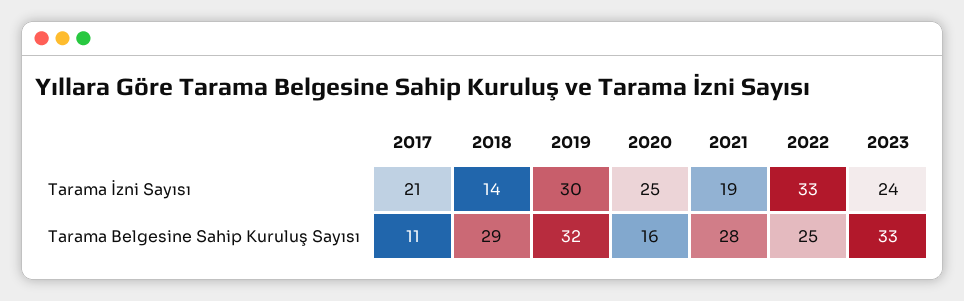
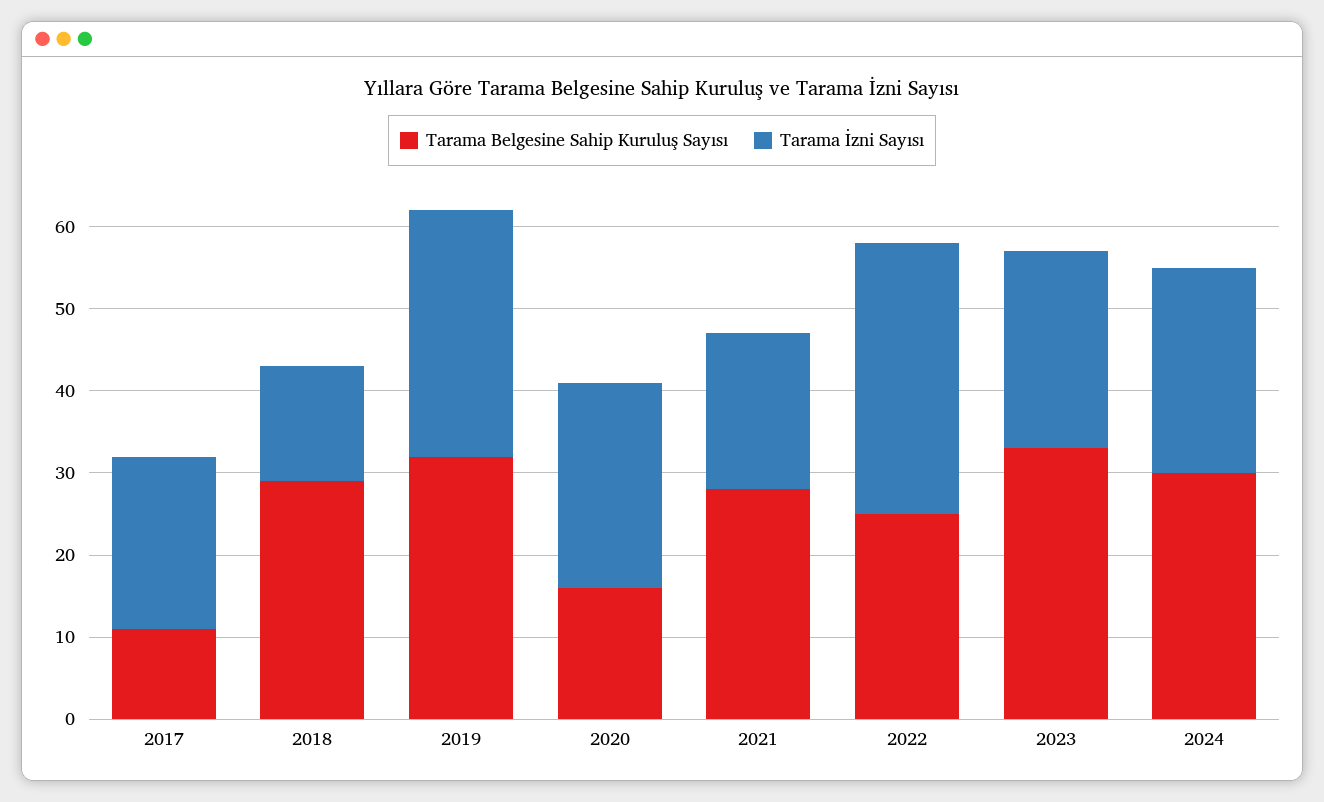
Tarama Belgesine Sahip Kuruluş Sayısı, 2024: none -> 30
Tarama İzni Sayısı, 2024: none -> 25

